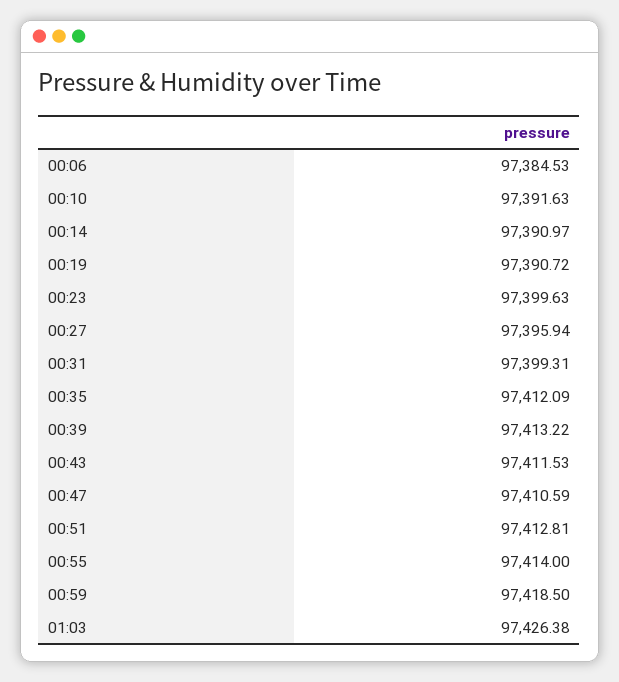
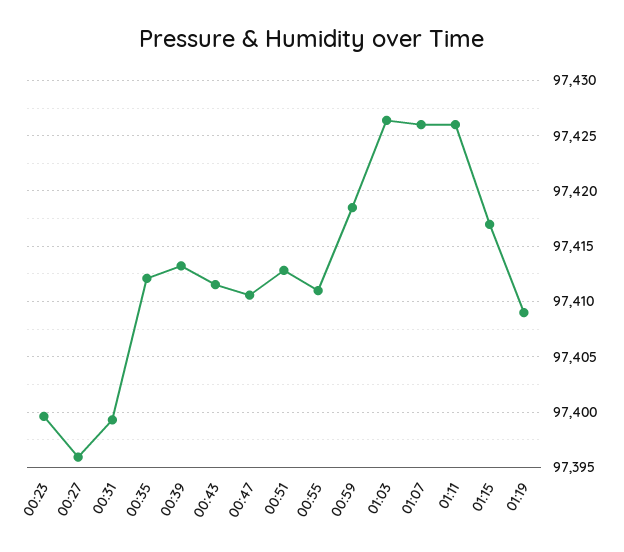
00:06: 97384.53 -> none
00:10: 97391.63 -> none
00:14: 97390.97 -> none
00:19: 97390.72 -> none
00:55: 97414 -> 97411
01:07: none -> 97426
01:11: none -> 97426
01:15: none -> 97417
01:19: none -> 97409

